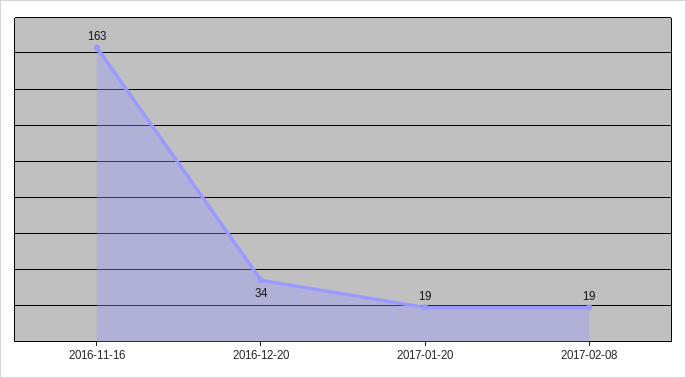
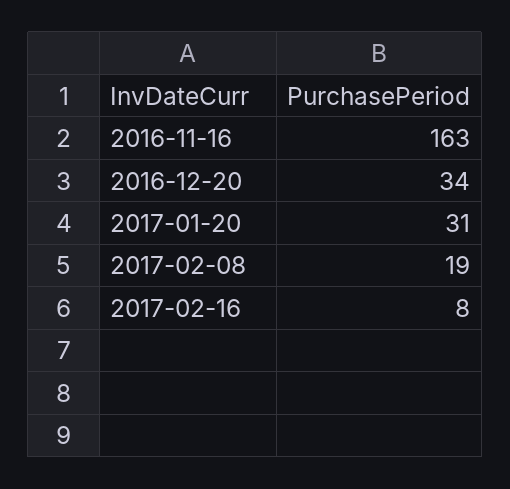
2017-01-20: 19 -> 31
2017-02-16: none -> 8

